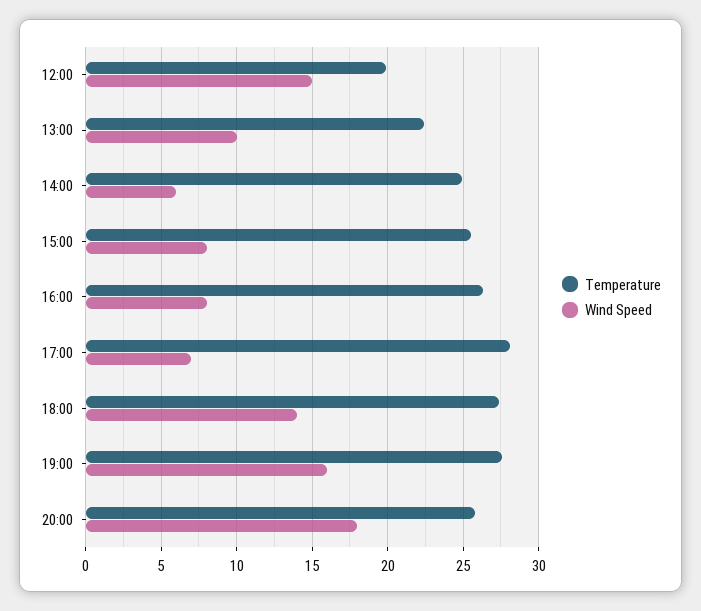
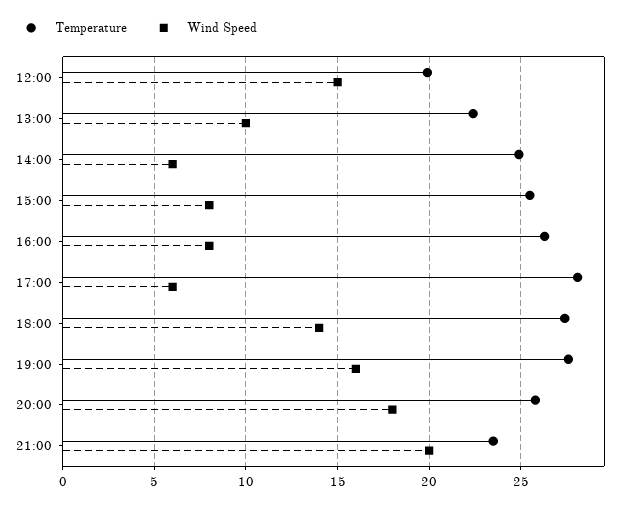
Wind Speed, 17:00: 7 -> 6
Temperature, 21:00: none -> 23.5
Wind Speed, 21:00: none -> 20

